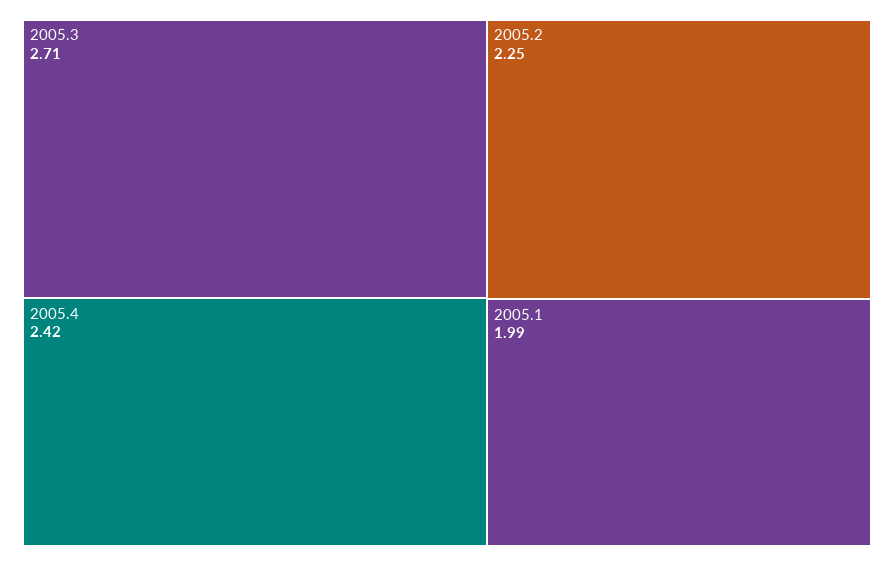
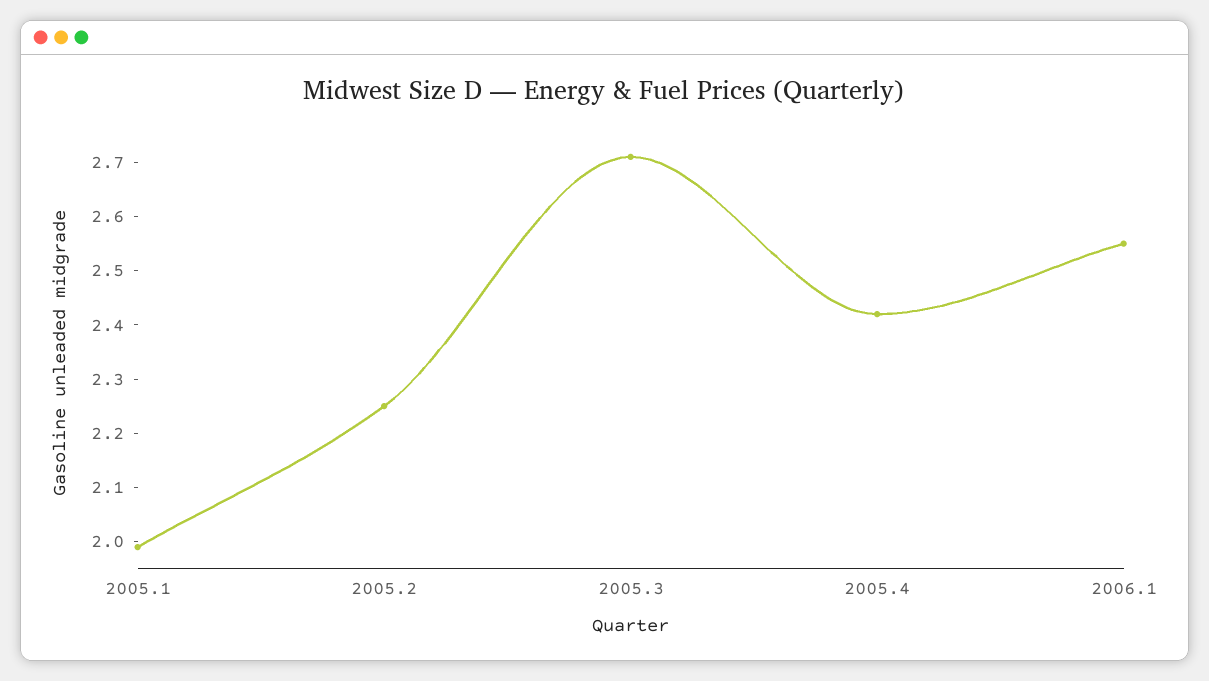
2006.1: none -> 2.55

